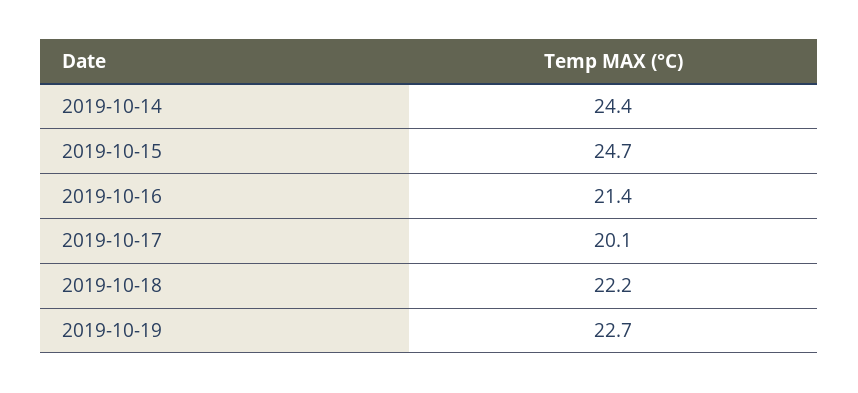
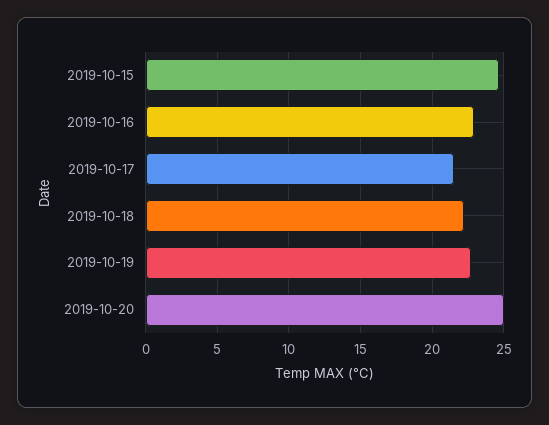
2019-10-14: 24.4 -> none
2019-10-16: 21.4 -> 23
2019-10-17: 20.1 -> 21.5
2019-10-20: none -> 25

